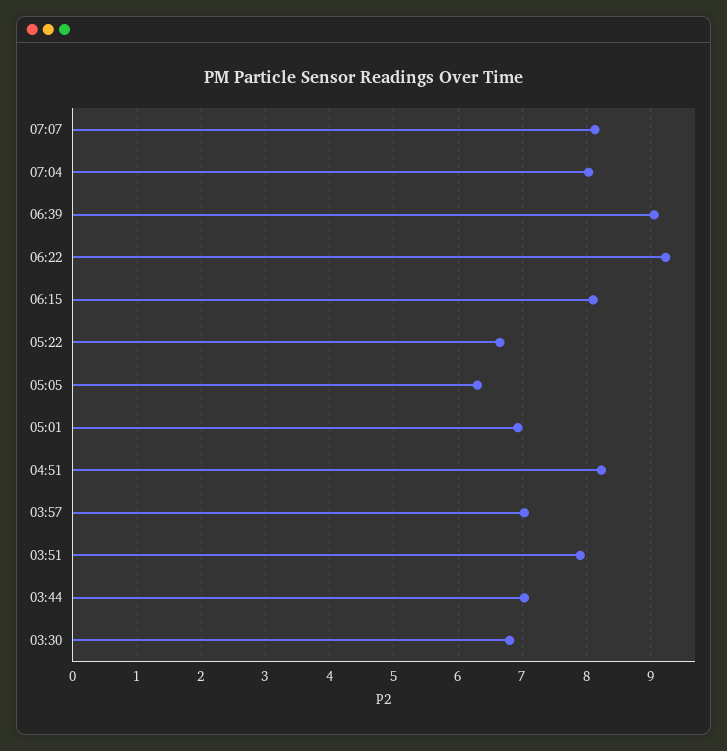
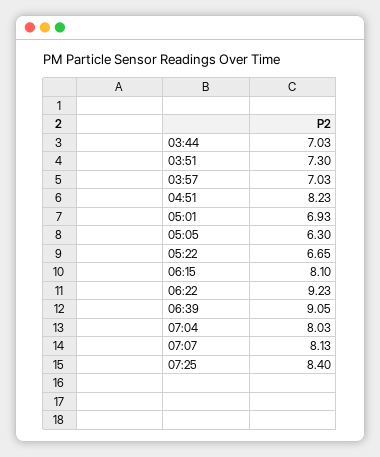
03:51: 7.9 -> 7.3
03:30: 6.8 -> none
07:25: none -> 8.4

